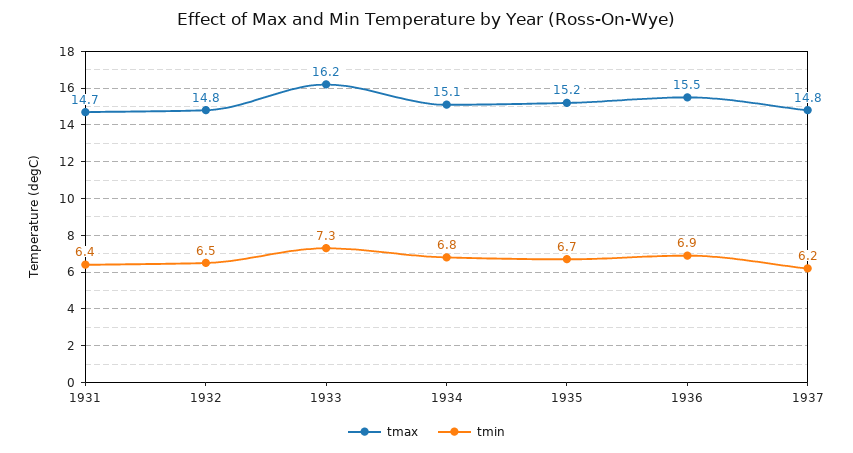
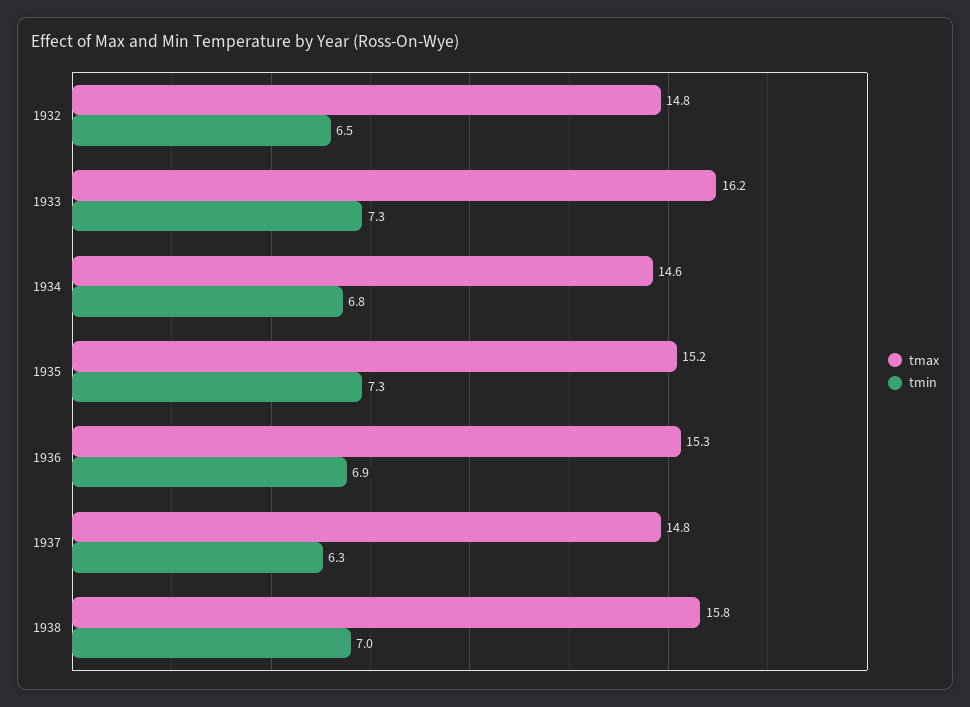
tmax, 1931: 14.7 -> none
tmin, 1931: 6.4 -> none
tmax, 1934: 15.1 -> 14.6
tmin, 1935: 6.7 -> 7.3
tmax, 1936: 15.5 -> 15.3
tmin, 1937: 6.2 -> 6.3
tmax, 1938: none -> 15.8
tmin, 1938: none -> 7

